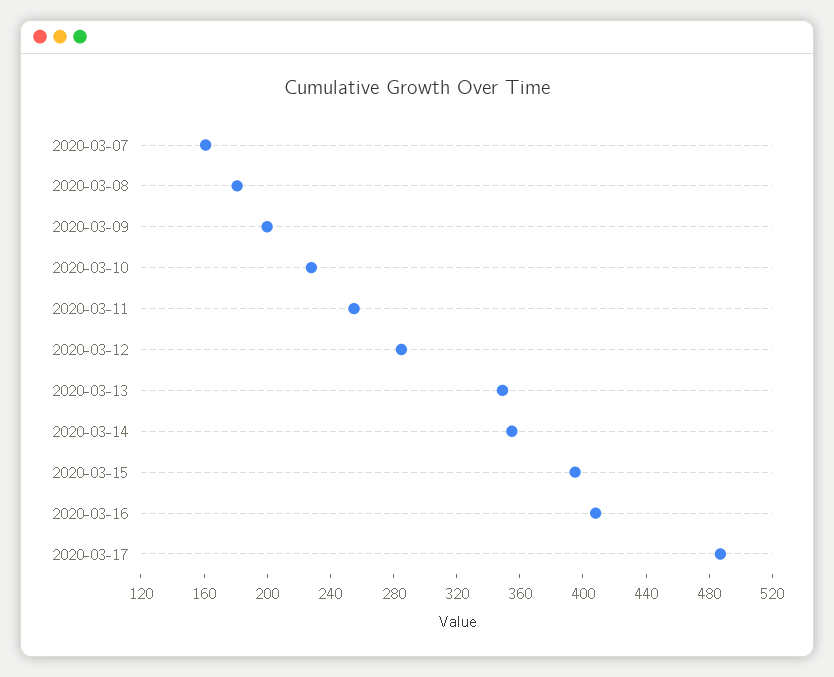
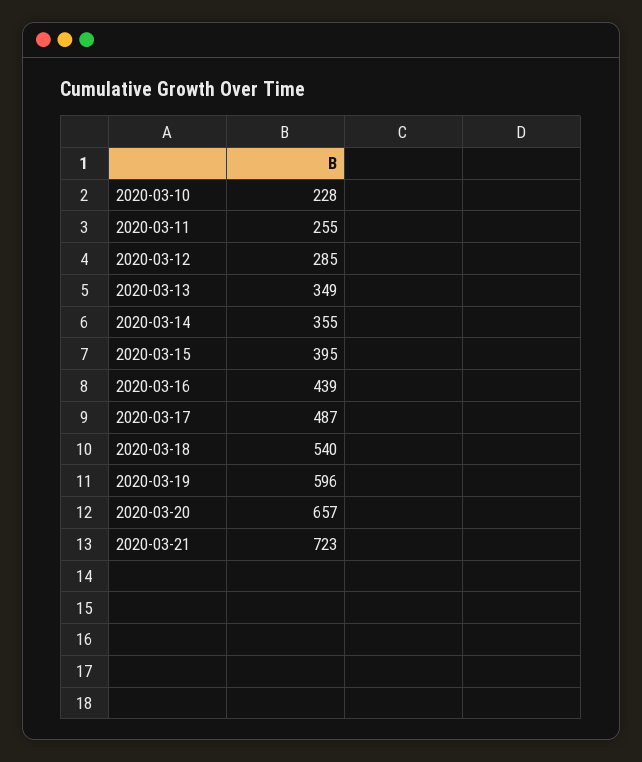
2020-03-07: 160 -> none
2020-03-08: 180 -> none
2020-03-09: 200 -> none
2020-03-16: 410 -> 439
2020-03-18: none -> 540
2020-03-19: none -> 596
2020-03-20: none -> 657
2020-03-21: none -> 723

